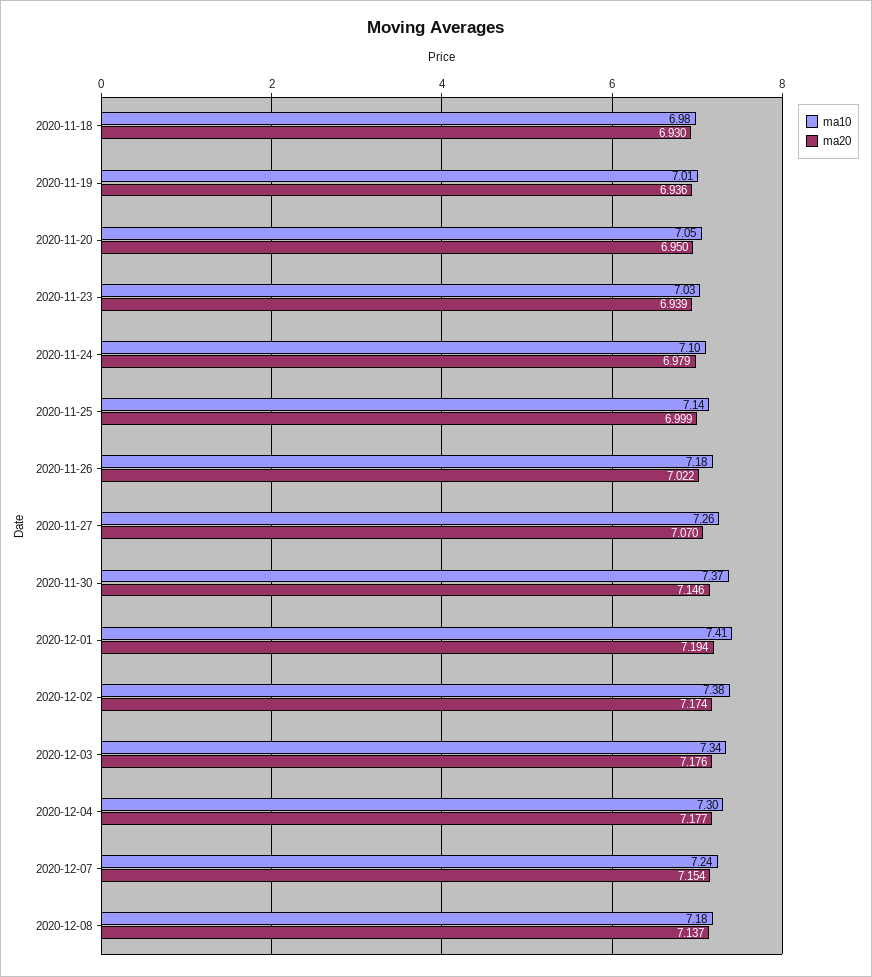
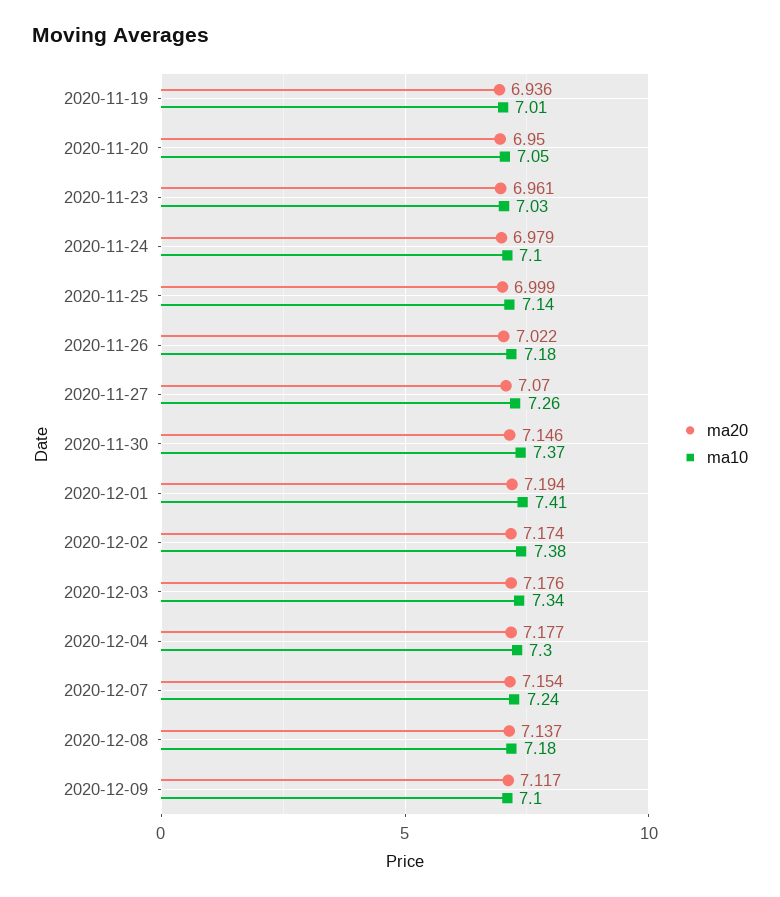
ma10, 2020-11-18: 6.98 -> none
ma20, 2020-11-18: 6.93 -> none
ma20, 2020-11-23: 6.939 -> 6.961
ma20, 2020-12-09: none -> 7.117
ma10, 2020-12-09: none -> 7.1

